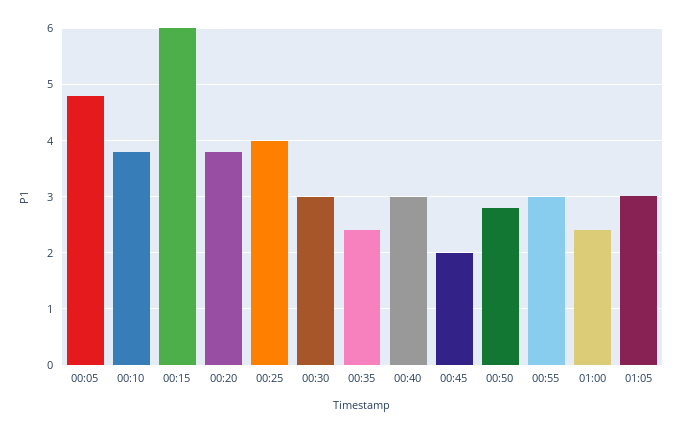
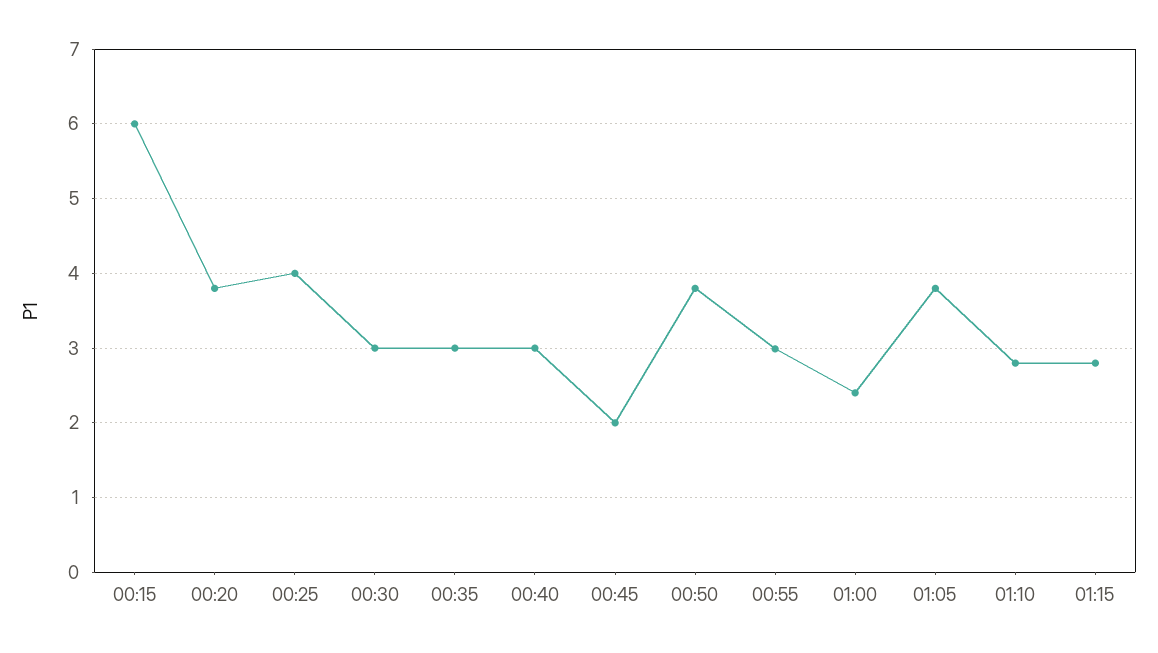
00:05: 4.8 -> none
00:10: 3.8 -> none
00:35: 2.4 -> 3
00:50: 2.8 -> 3.8
01:05: 3 -> 3.8
01:10: none -> 2.8
01:15: none -> 2.8

